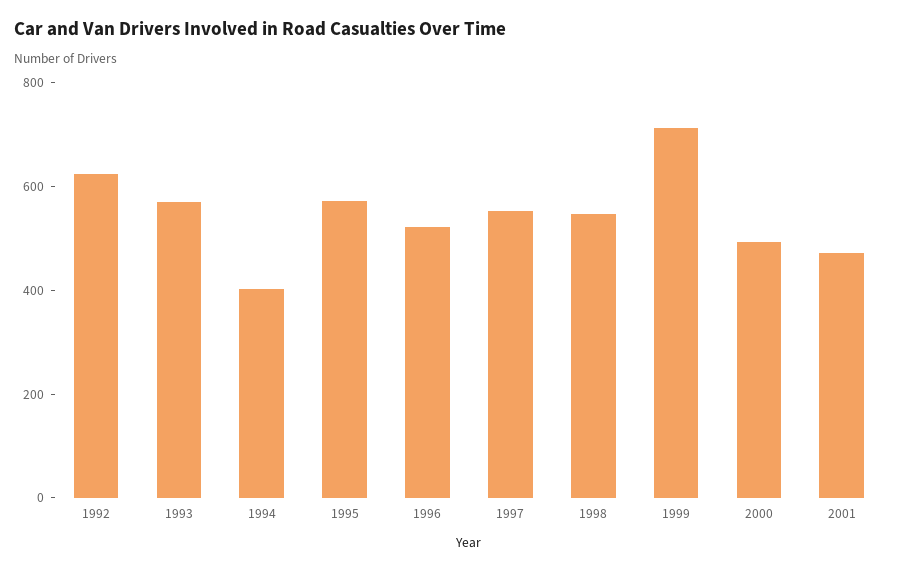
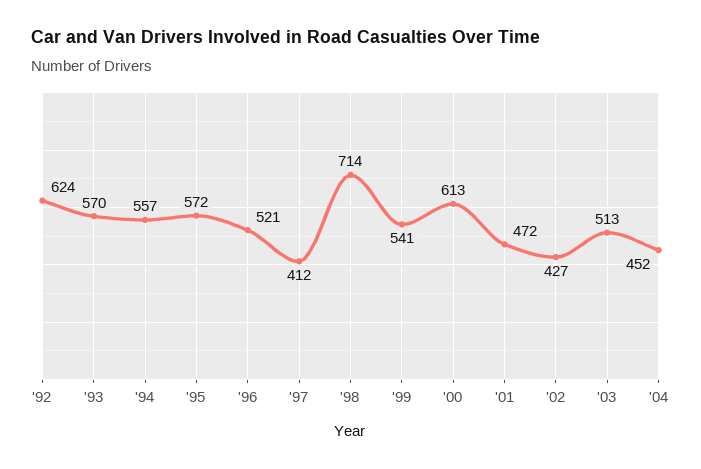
1994: 400 -> 557
1997: 550 -> 412
1998: 550 -> 714
1999: 700 -> 541
2000: 500 -> 613
'02: none -> 427
'03: none -> 513
'04: none -> 452

